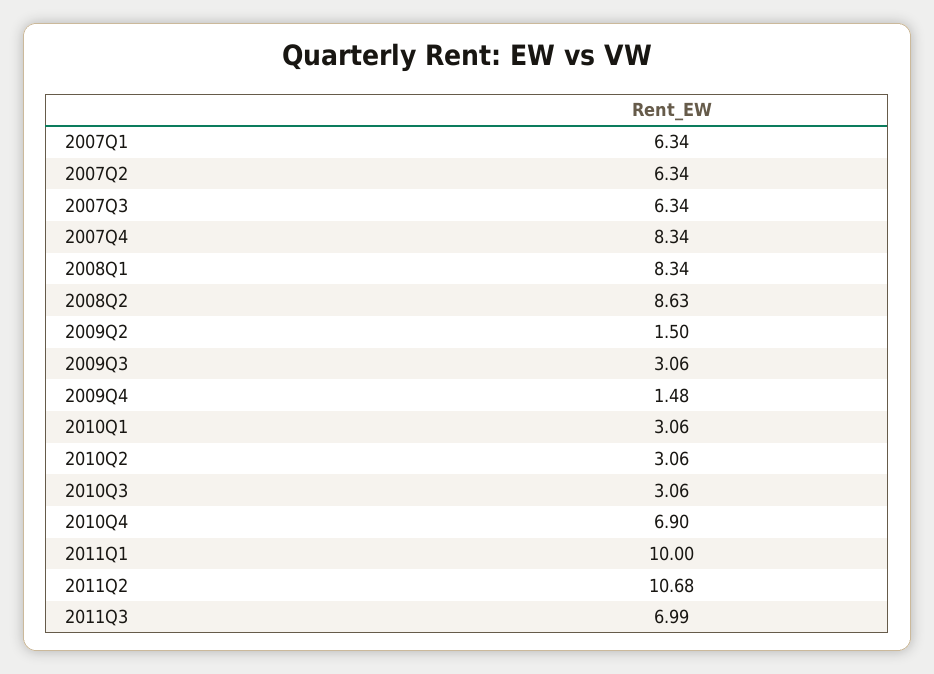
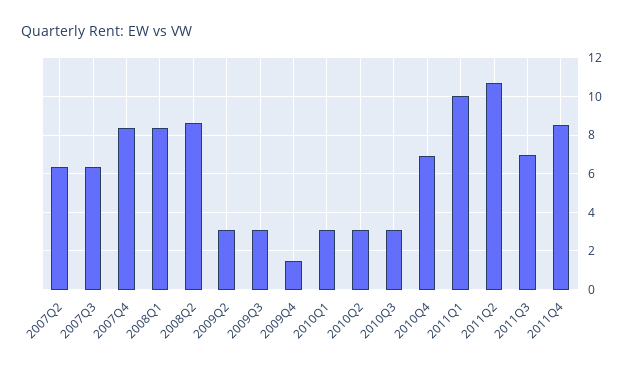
2007Q1: 6.34 -> none
2009Q2: 1.5 -> 3
2011Q4: none -> 8.5

